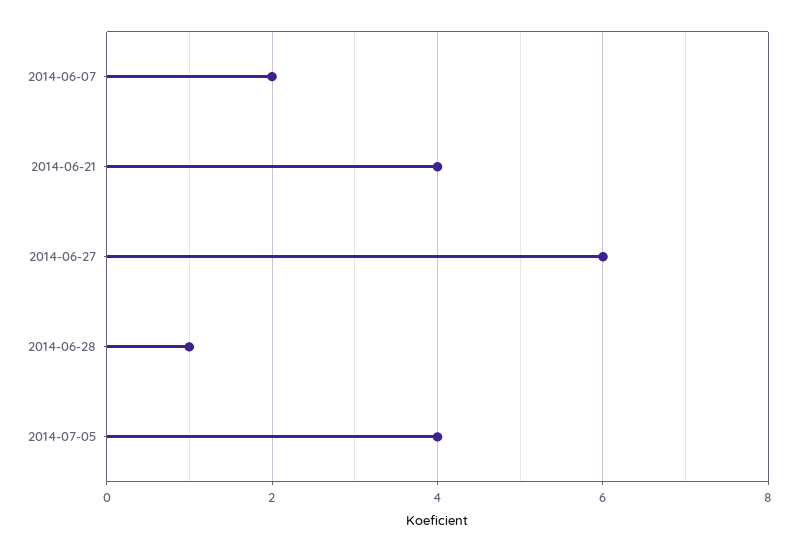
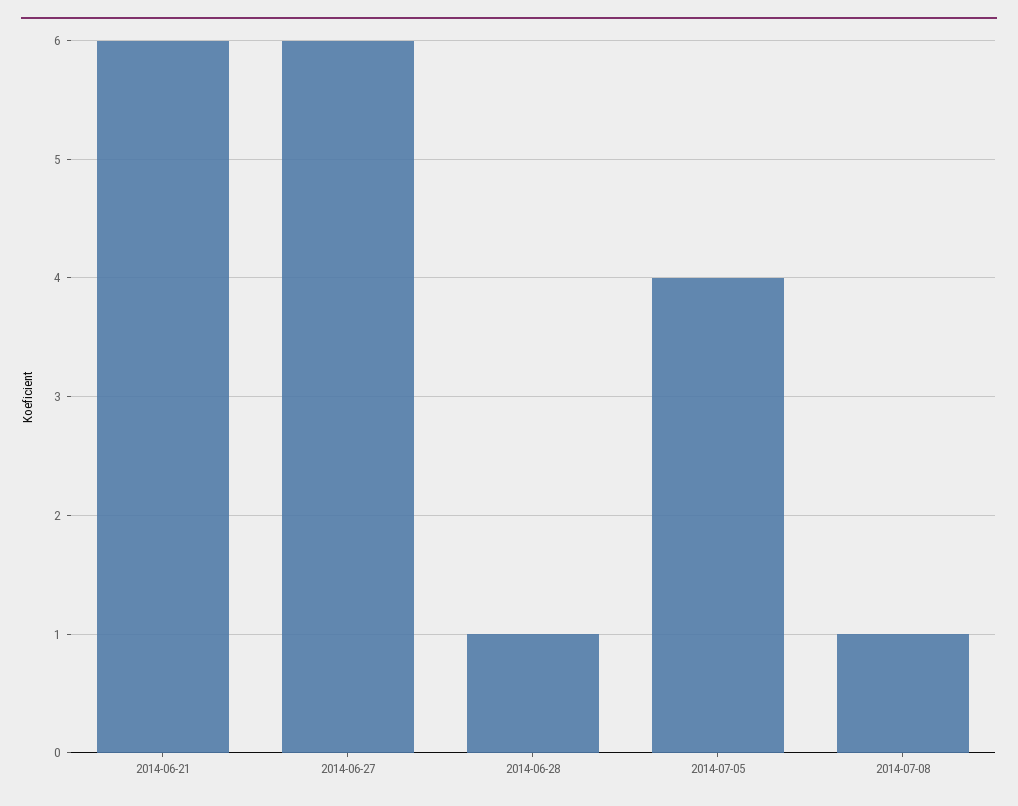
2014-06-07: 2 -> none
2014-06-21: 4 -> 6
2014-07-08: none -> 1

